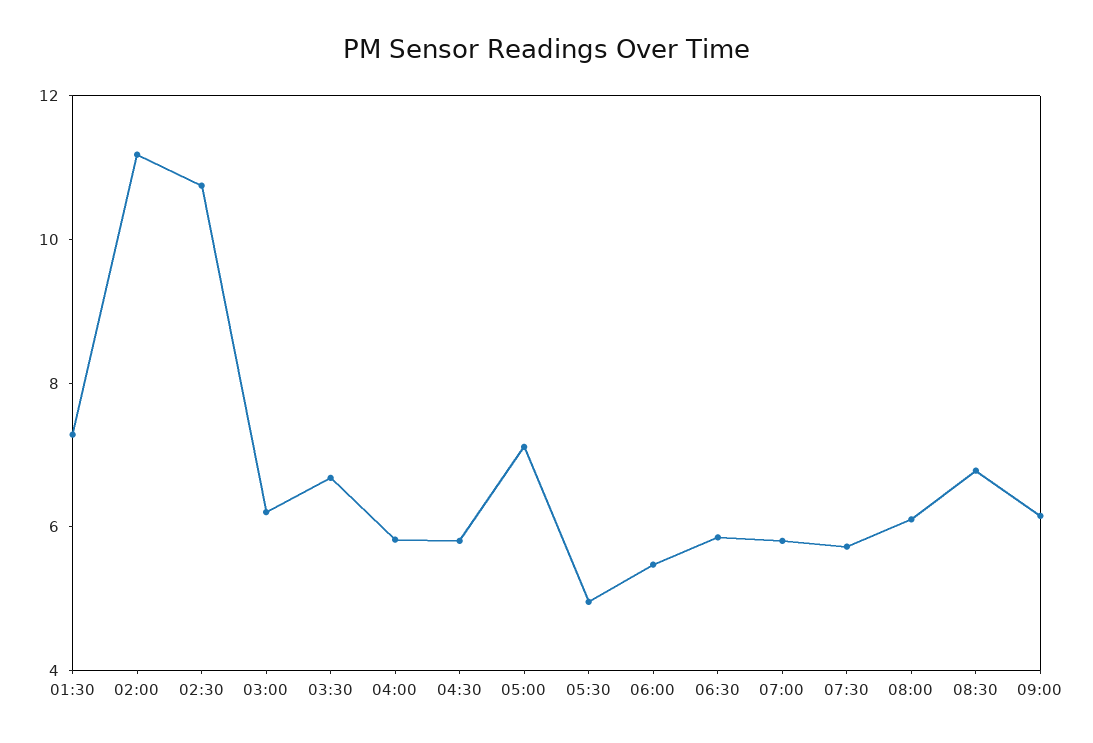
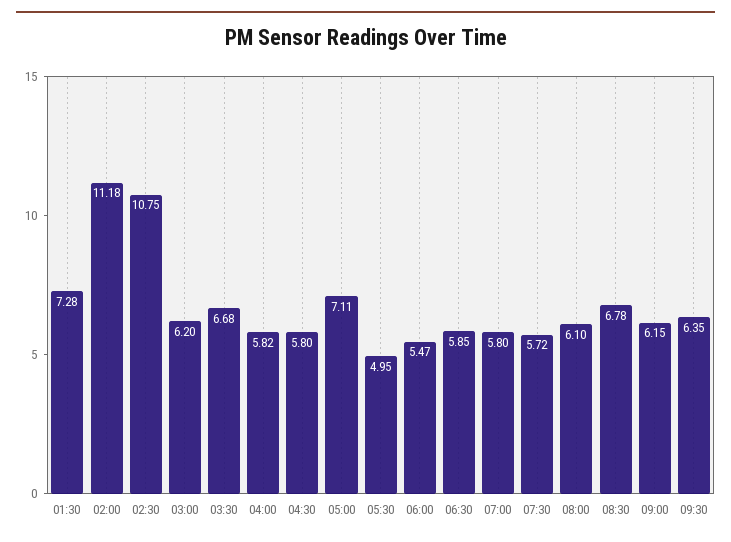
09:30: none -> 6.35

